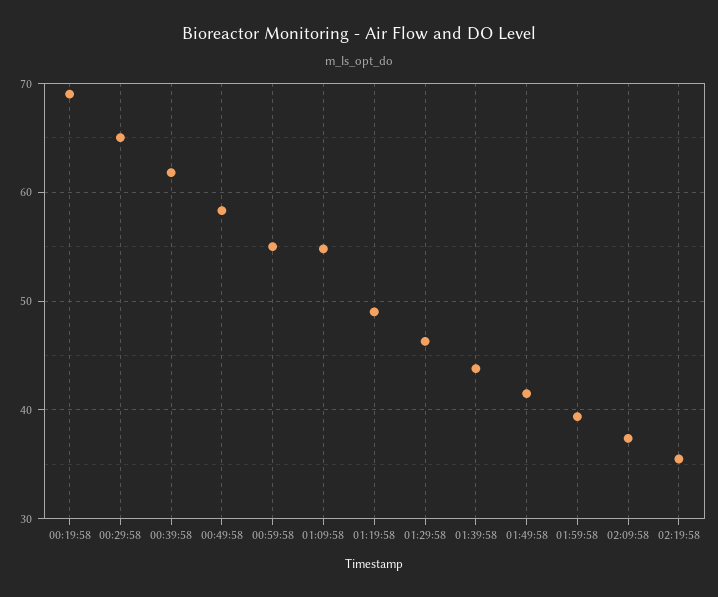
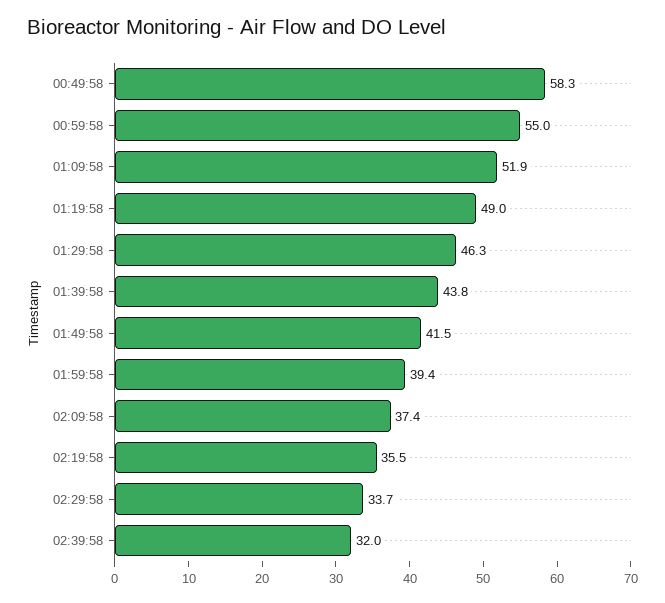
00:19:58: 69 -> none
00:29:58: 65 -> none
00:39:58: 62 -> none
01:09:58: 55 -> 51.9
02:29:58: none -> 33.7
02:39:58: none -> 32

